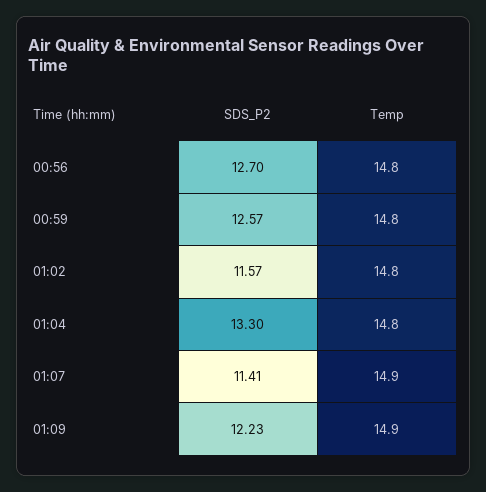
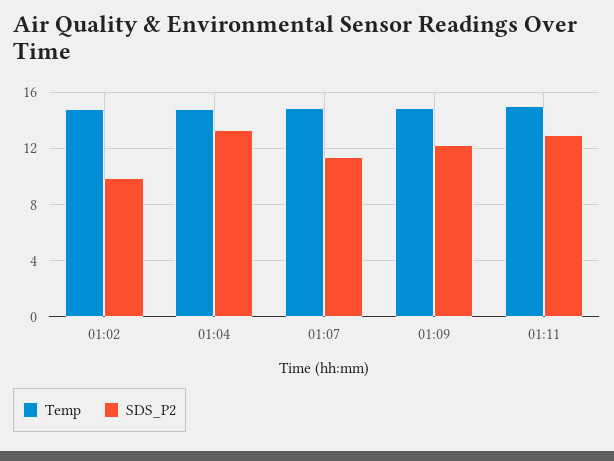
SDS_P2, 00:56: 12.7 -> none
Temp, 00:56: 14.8 -> none
SDS_P2, 00:59: 12.57 -> none
Temp, 00:59: 14.8 -> none
SDS_P2, 01:02: 11.57 -> 10
Temp, 01:11: none -> 15
SDS_P2, 01:11: none -> 13

